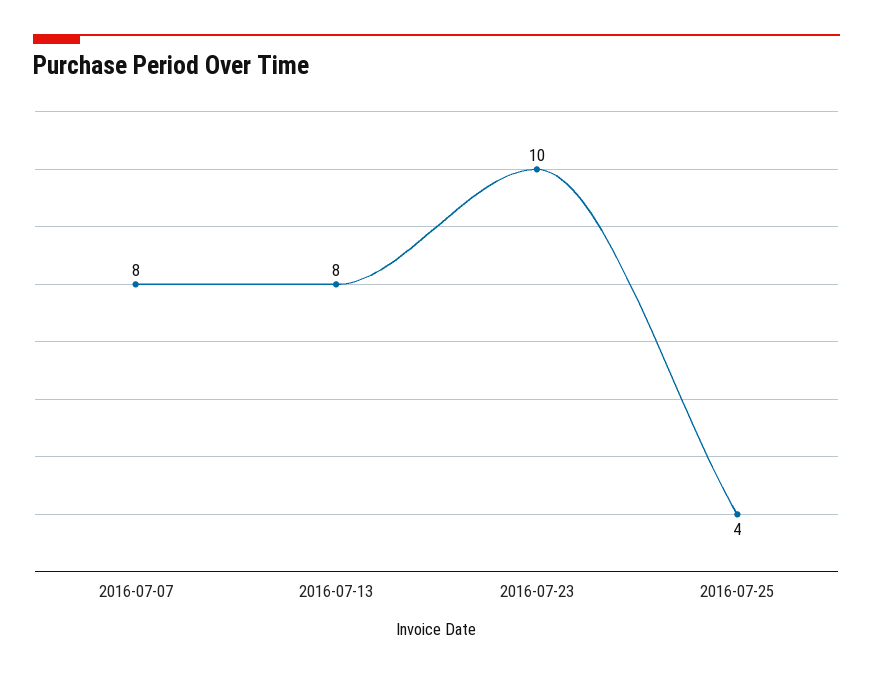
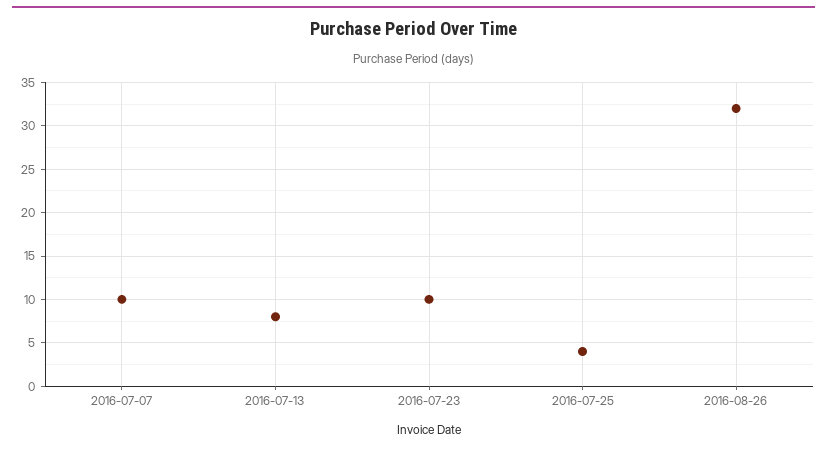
2016-07-07: 8 -> 10
2016-08-26: none -> 32

